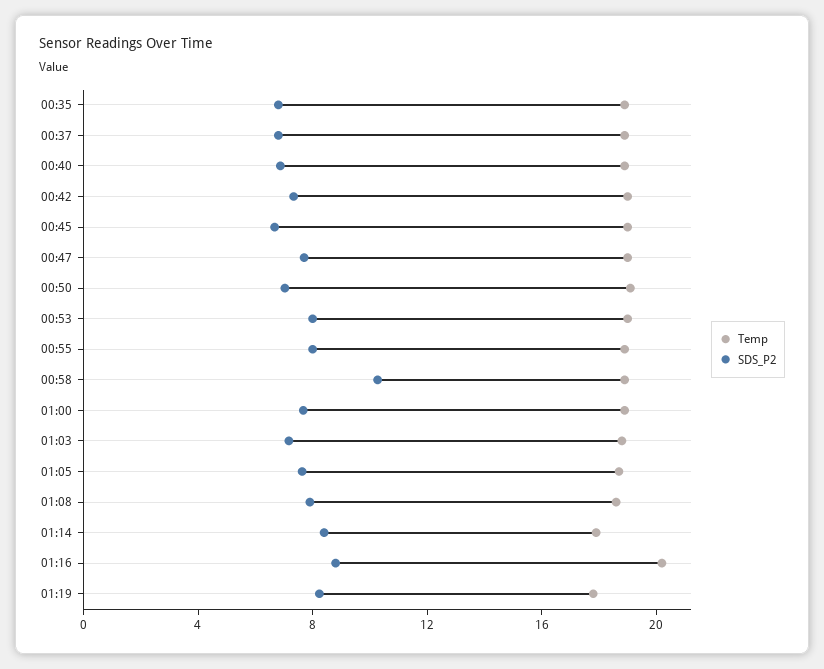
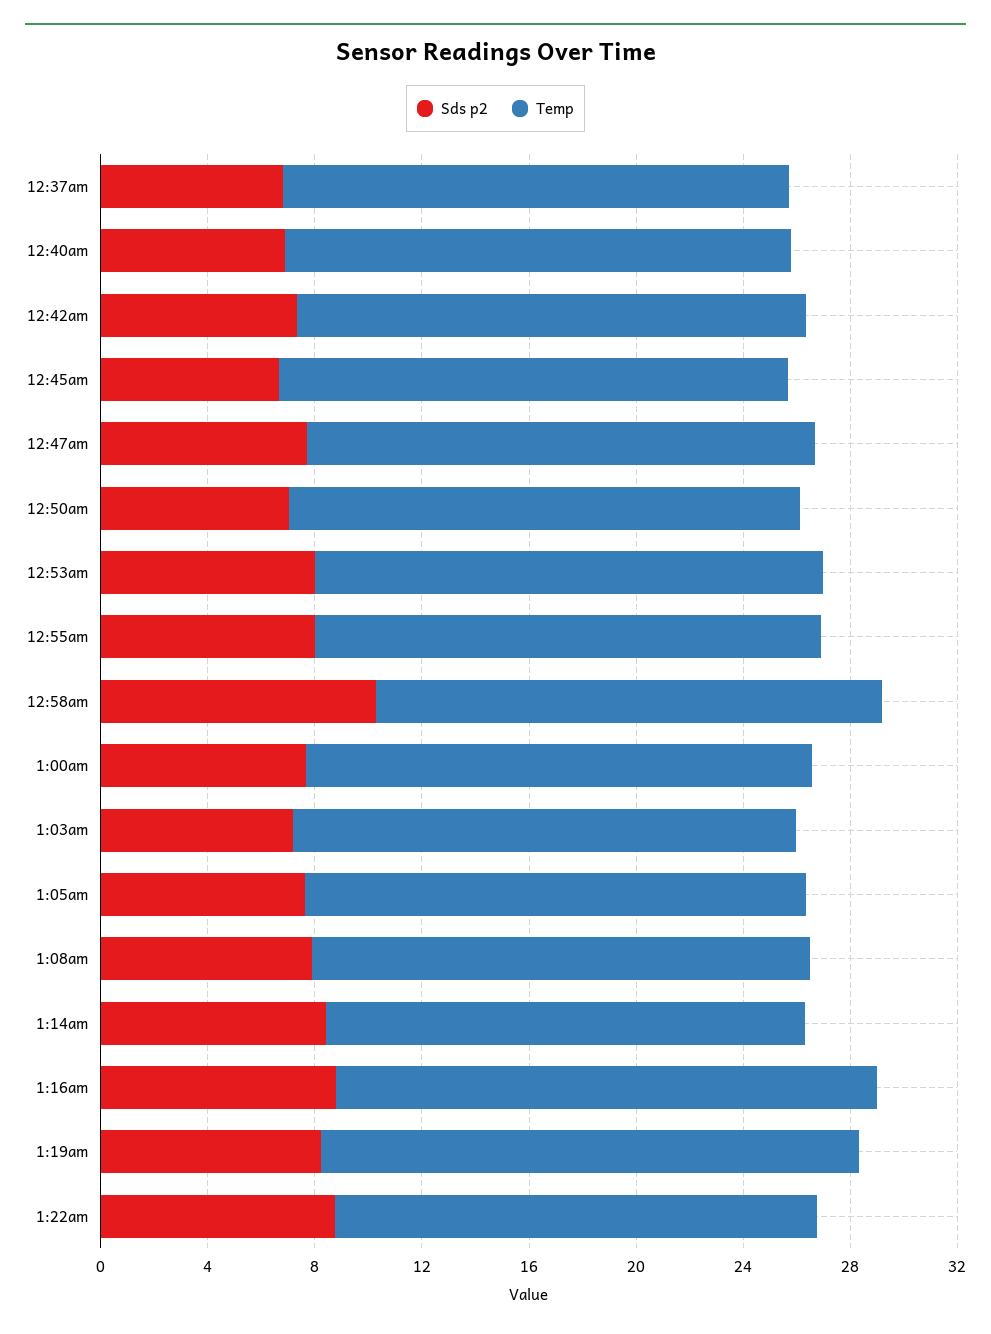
Temp, 00:35: 19 -> none
SDS_P2, 00:35: 7 -> none
Temp, 01:19: 18 -> 20
SDS_P2, 1:22am: none -> 9
Temp, 1:22am: none -> 18

